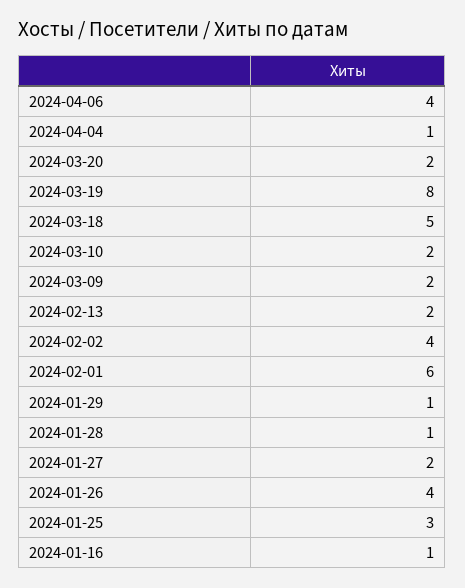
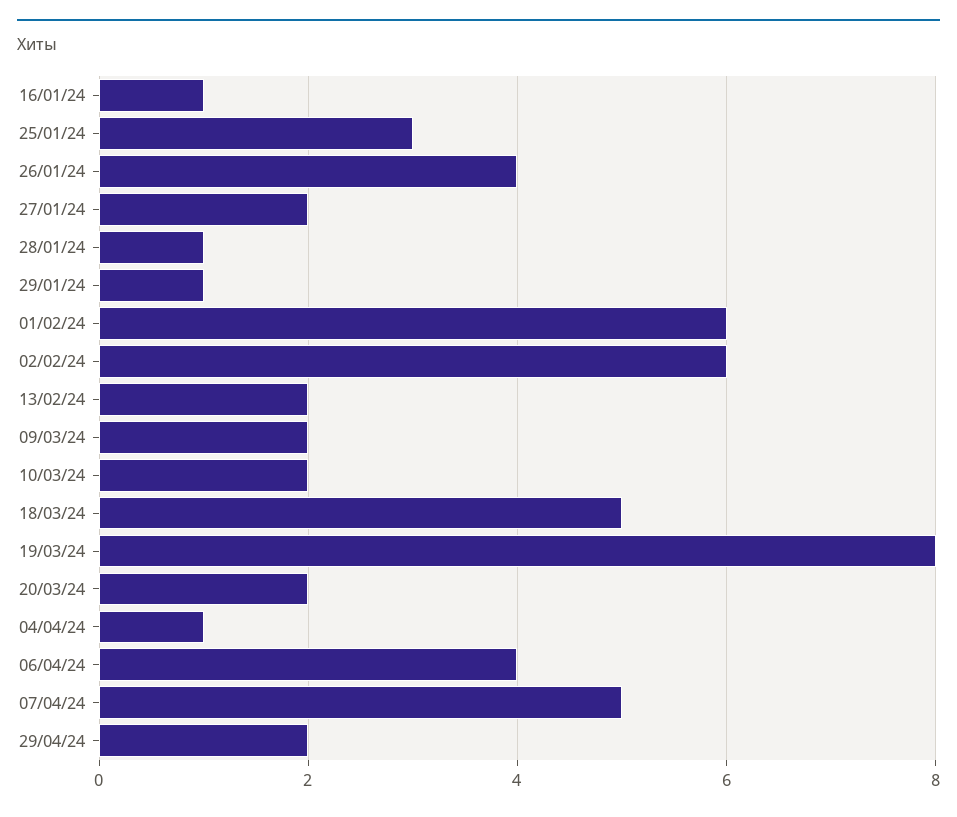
2024-02-02: 4 -> 6
07/04/24: none -> 5
29/04/24: none -> 2

